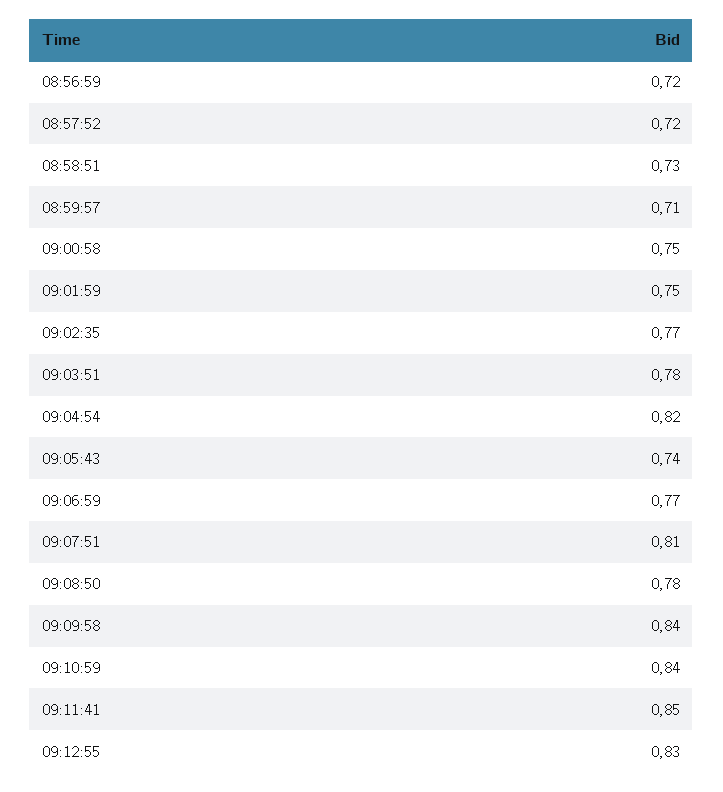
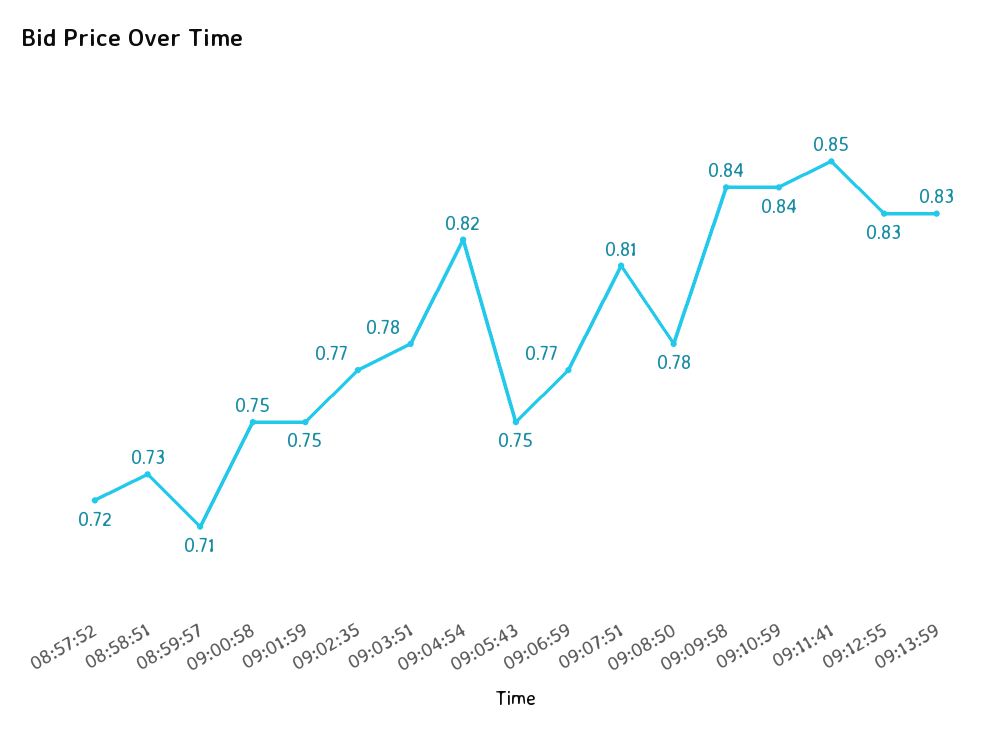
08:56:59: 0.72 -> none
09:05:43: 0.74 -> 0.75
09:13:59: none -> 0.83

